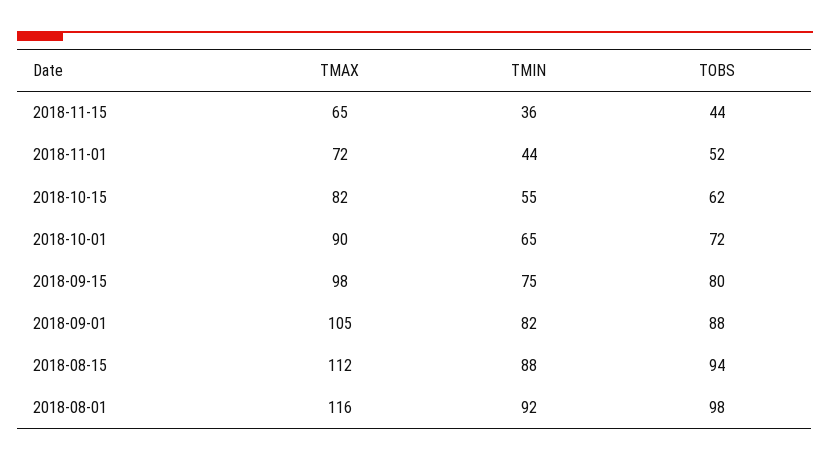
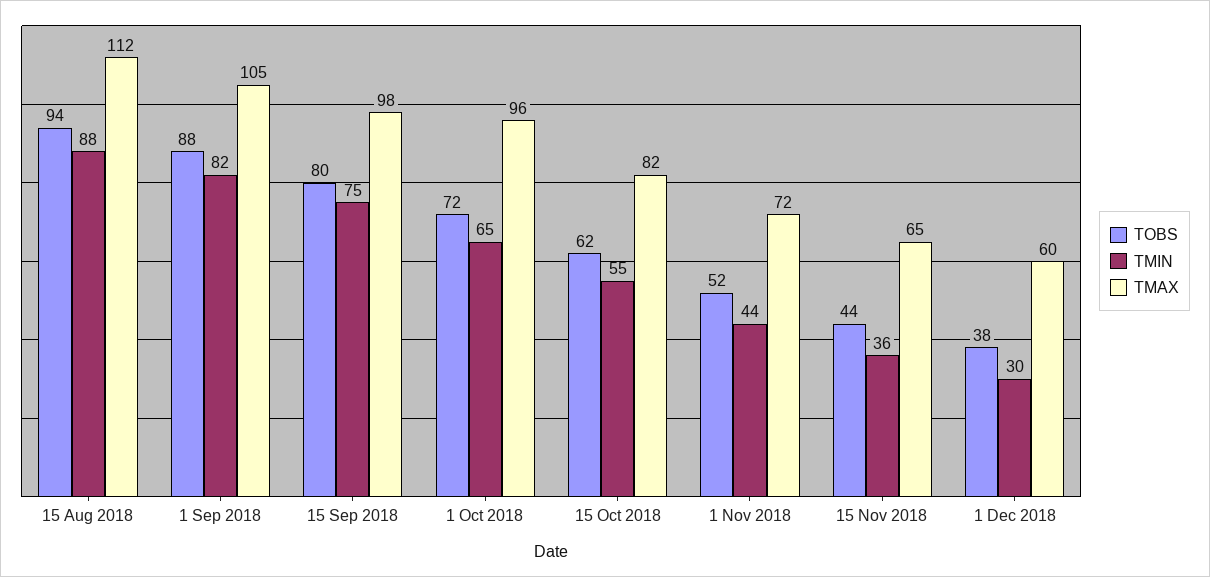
TMAX, 2018-10-01: 90 -> 96
TMAX, 2018-08-01: 116 -> none
TMIN, 2018-08-01: 92 -> none
TOBS, 2018-08-01: 98 -> none
TOBS, 1 Dec 2018: none -> 38
TMIN, 1 Dec 2018: none -> 30
TMAX, 1 Dec 2018: none -> 60

